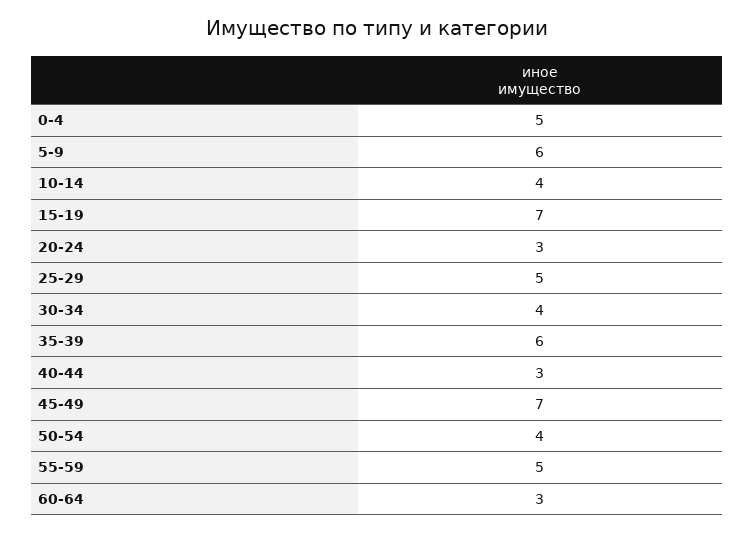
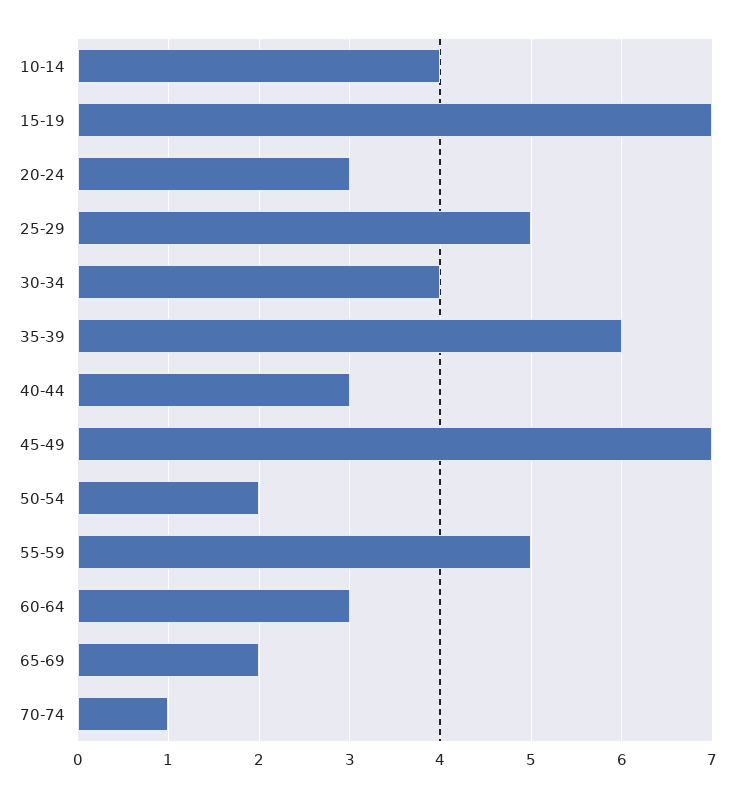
0-4: 5 -> none
5-9: 6 -> none
50-54: 4 -> 2
65-69: none -> 2
70-74: none -> 1

